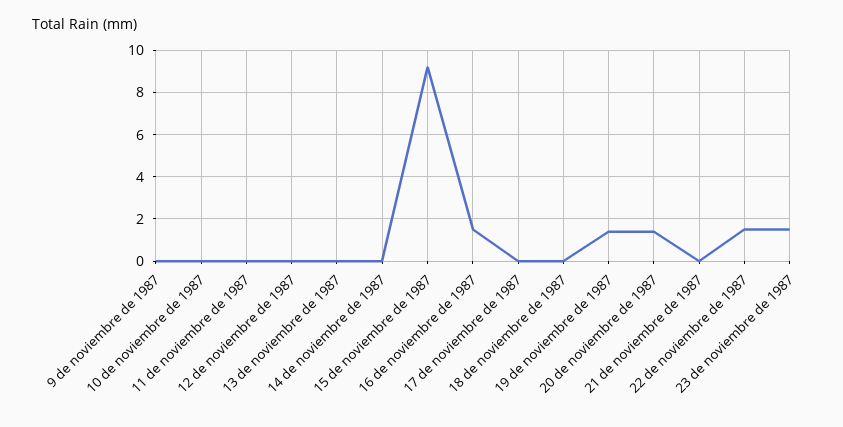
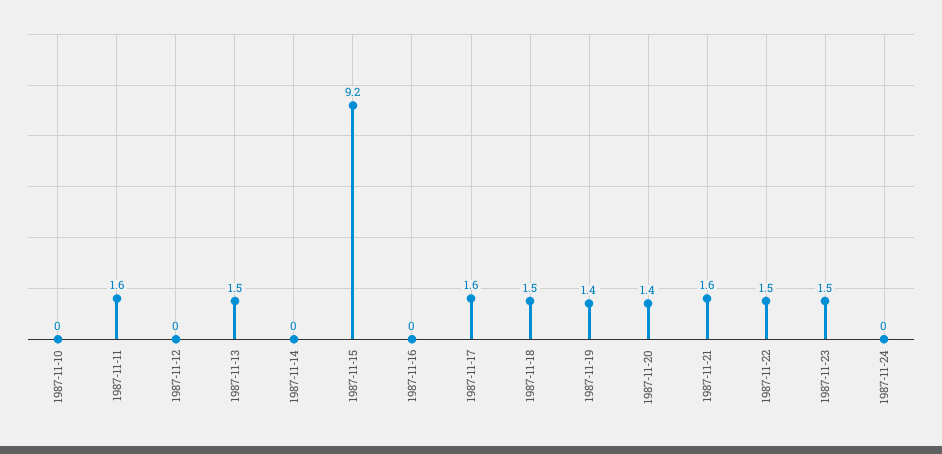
9 de noviembre de 1987: 0 -> none
11 de noviembre de 1987: 0 -> 1.6
13 de noviembre de 1987: 0 -> 1.5
16 de noviembre de 1987: 1.5 -> 0
17 de noviembre de 1987: 0 -> 1.6
18 de noviembre de 1987: 0 -> 1.5
21 de noviembre de 1987: 0 -> 1.6
1987-11-24: none -> 0

